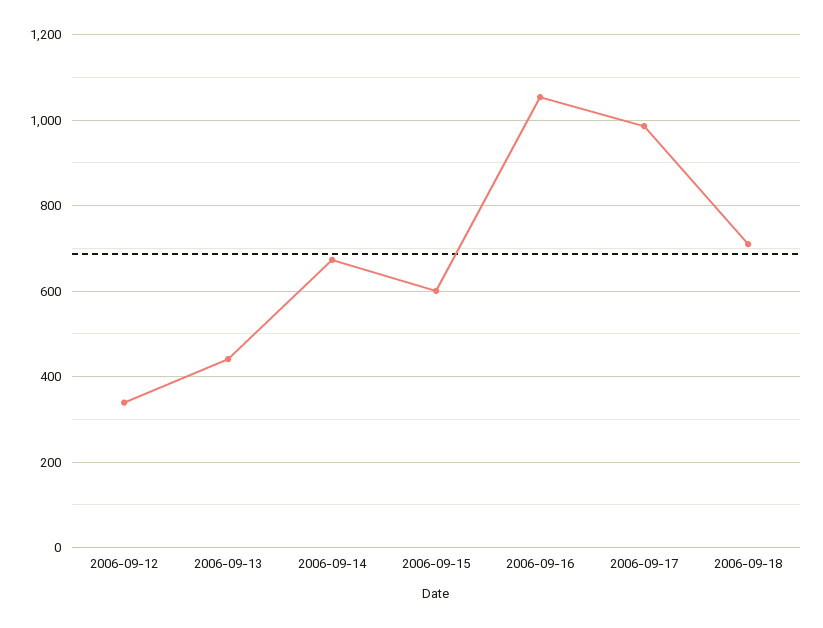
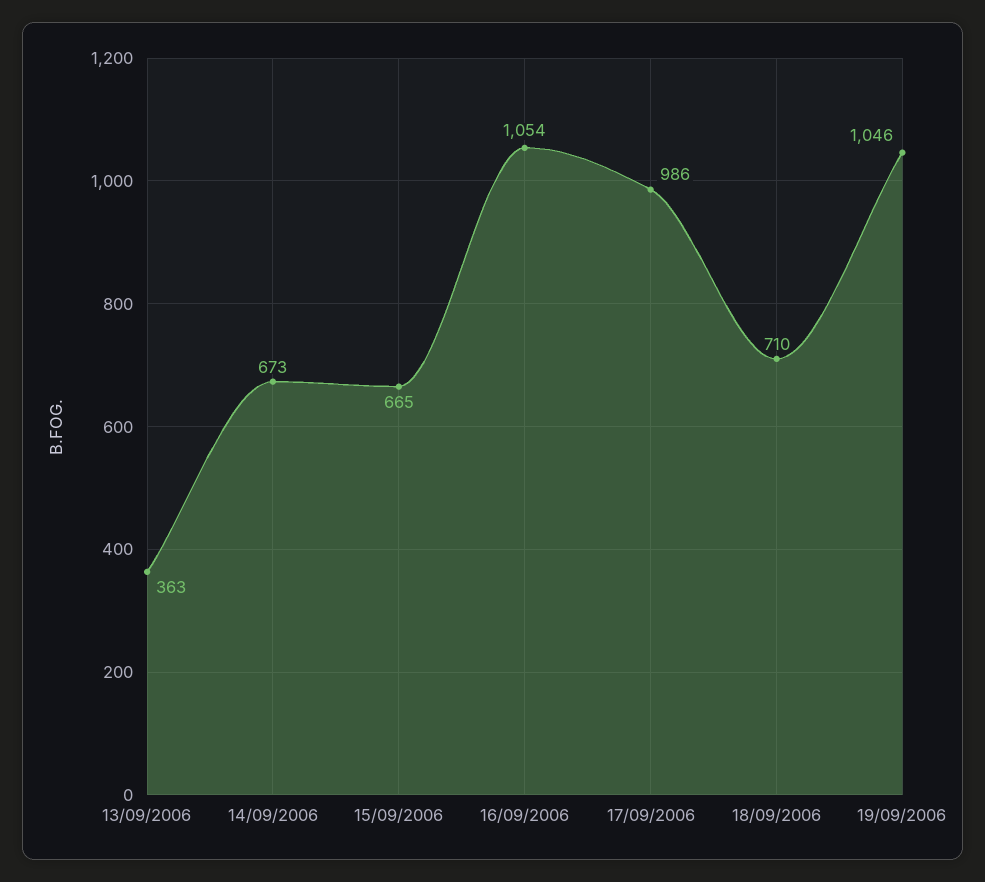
2006-09-12: 340 -> none
2006-09-13: 440 -> 363
2006-09-15: 600 -> 665
19/09/2006: none -> 1046

